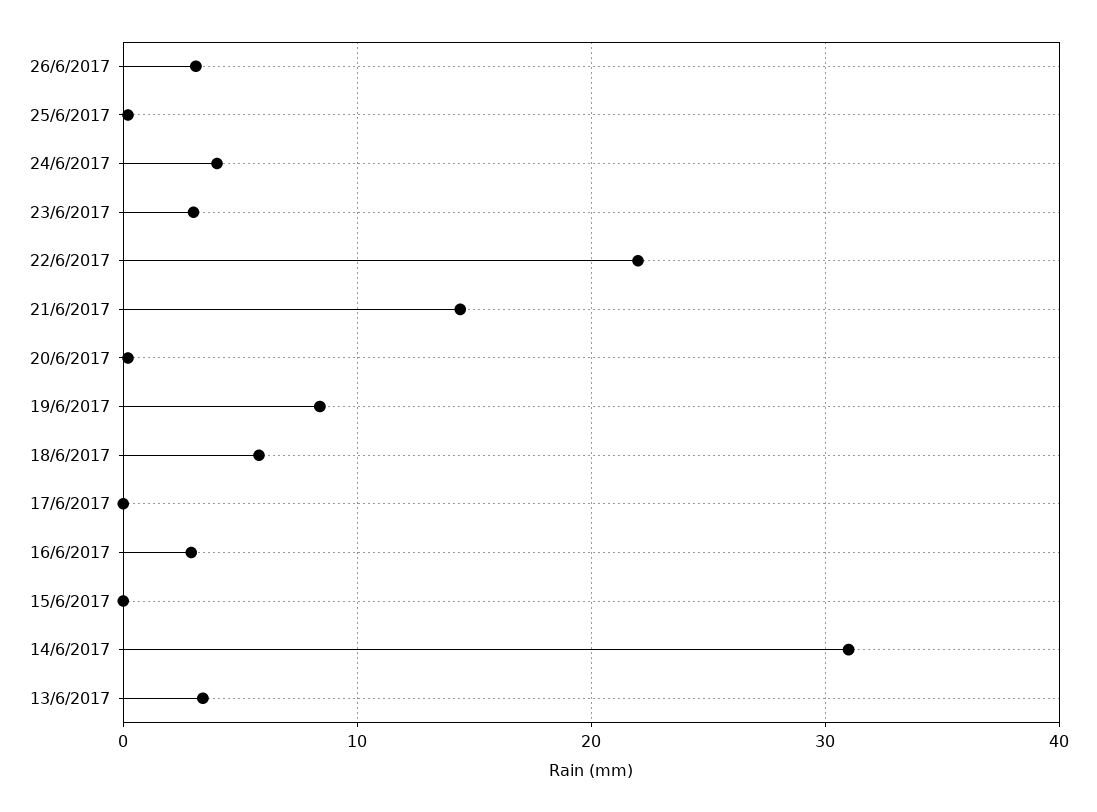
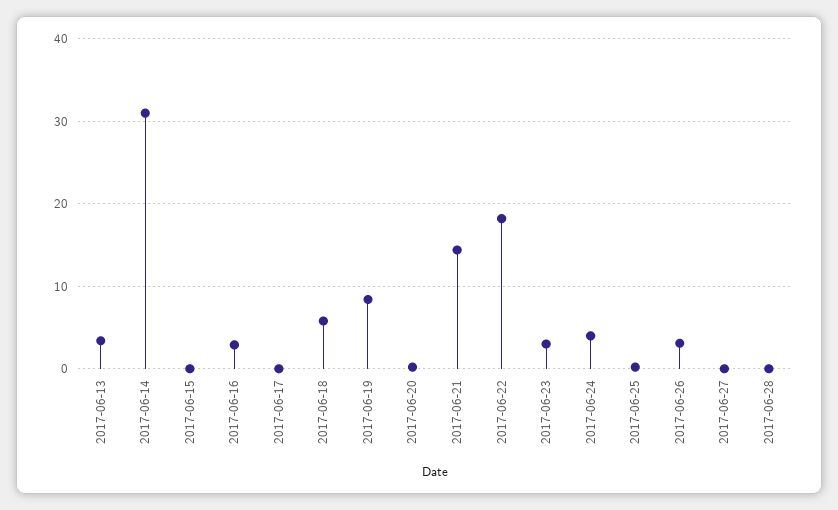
22/6/2017: 22 -> 18
2017-06-27: none -> 0
2017-06-28: none -> 0

